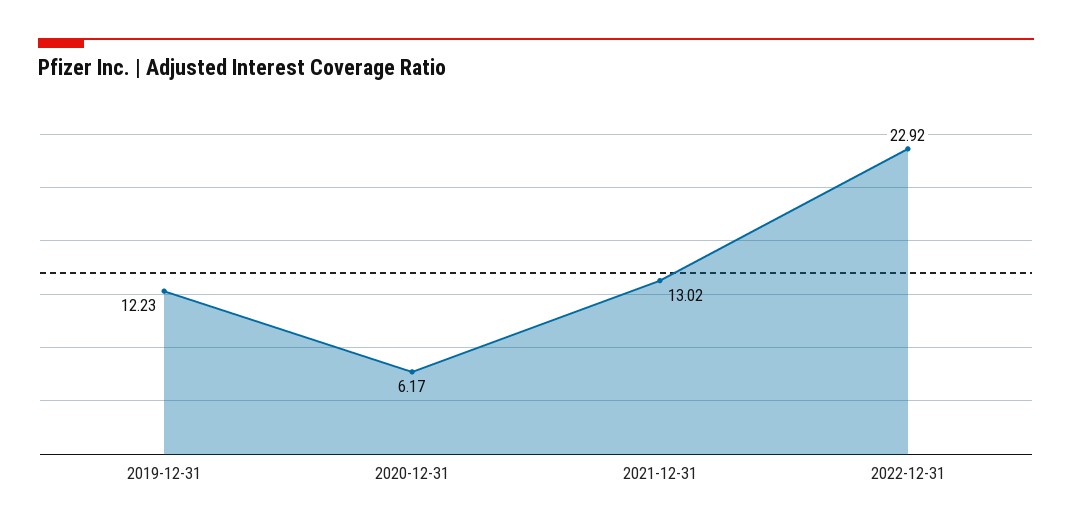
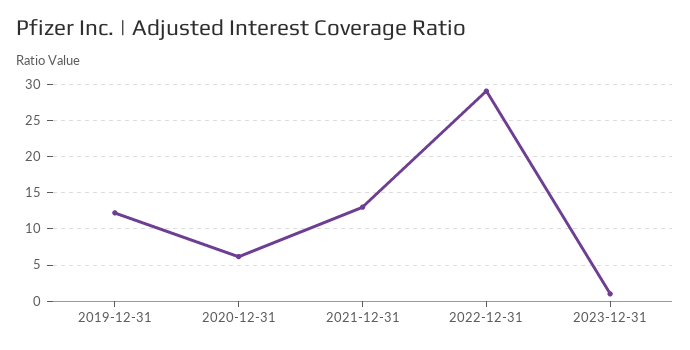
2022-12-31: 22.92 -> 29
2023-12-31: none -> 1

